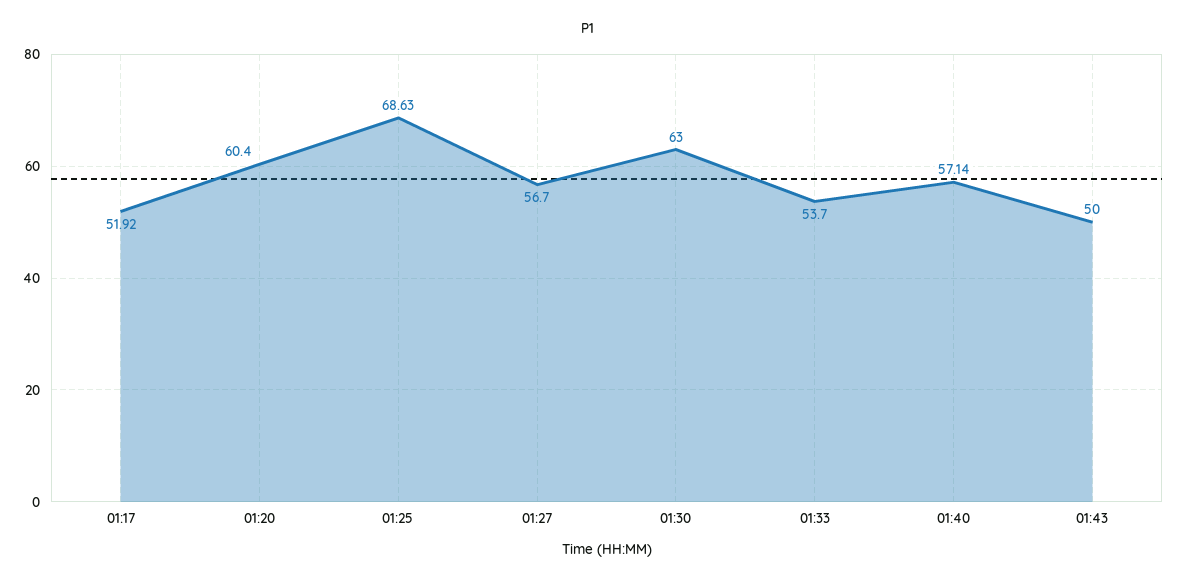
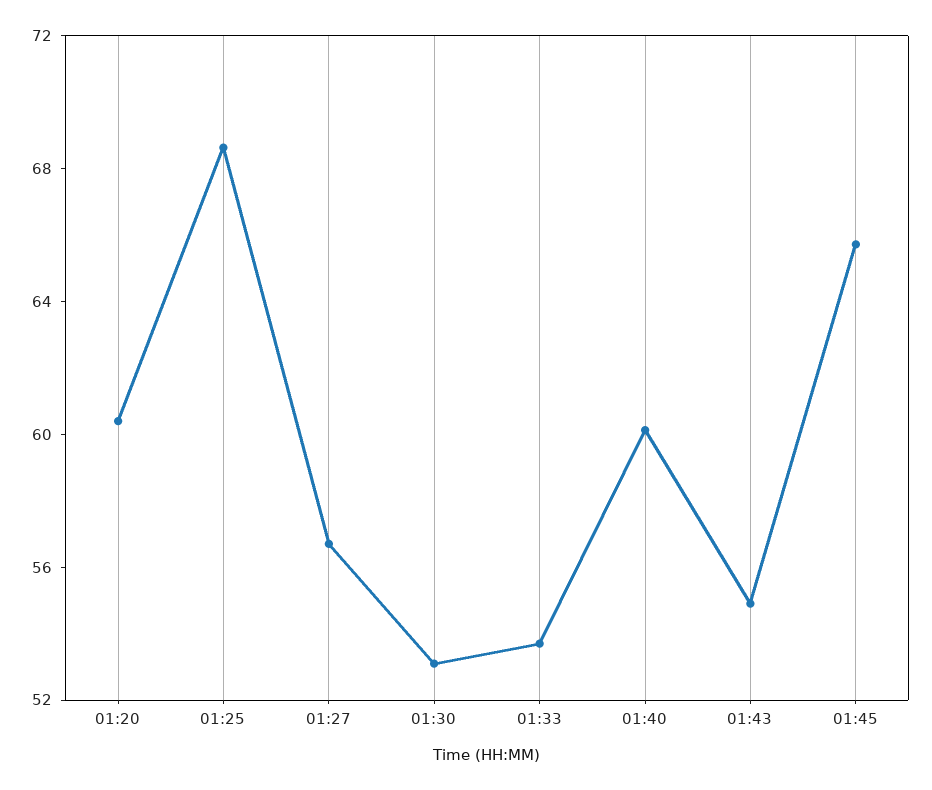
01:17: 51.92 -> none
01:30: 63 -> 53
01:40: 57.14 -> 60
01:43: 50 -> 55
01:45: none -> 66

